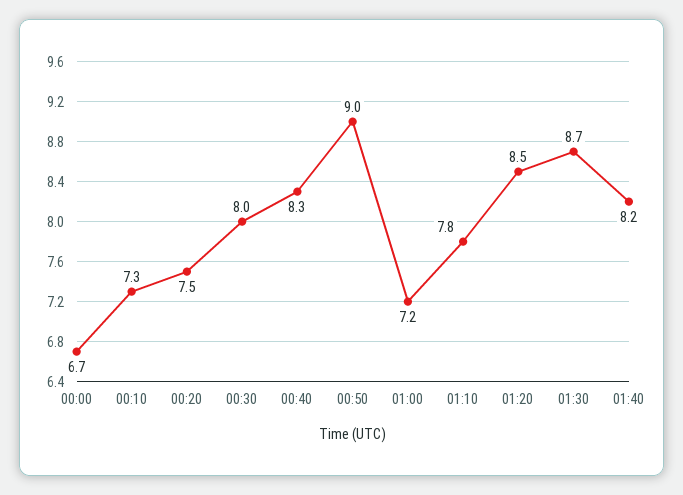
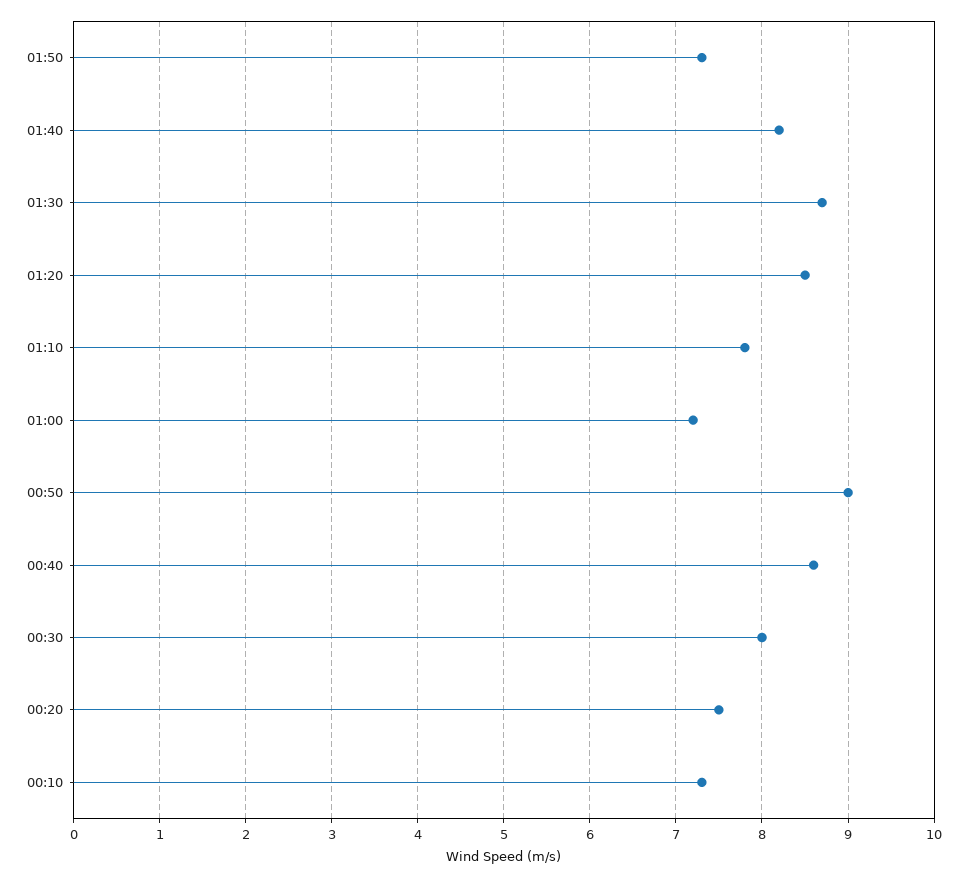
00:00: 6.7 -> none
00:40: 8.3 -> 8.6
01:50: none -> 7.3

